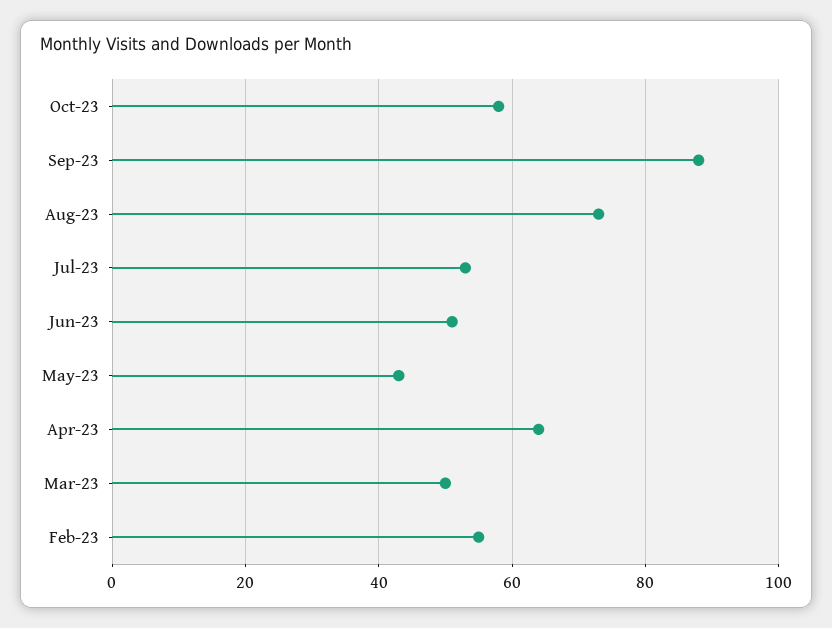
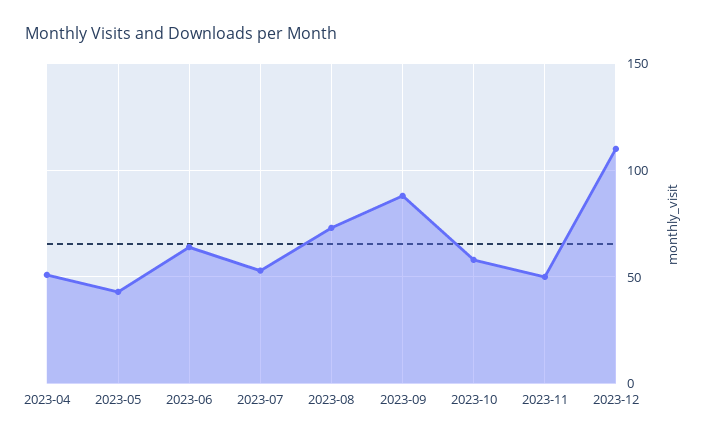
Jun-23: 50 -> 65
Apr-23: 65 -> 50
Mar-23: 50 -> none
Feb-23: 55 -> none
2023-11: none -> 50
2023-12: none -> 110

